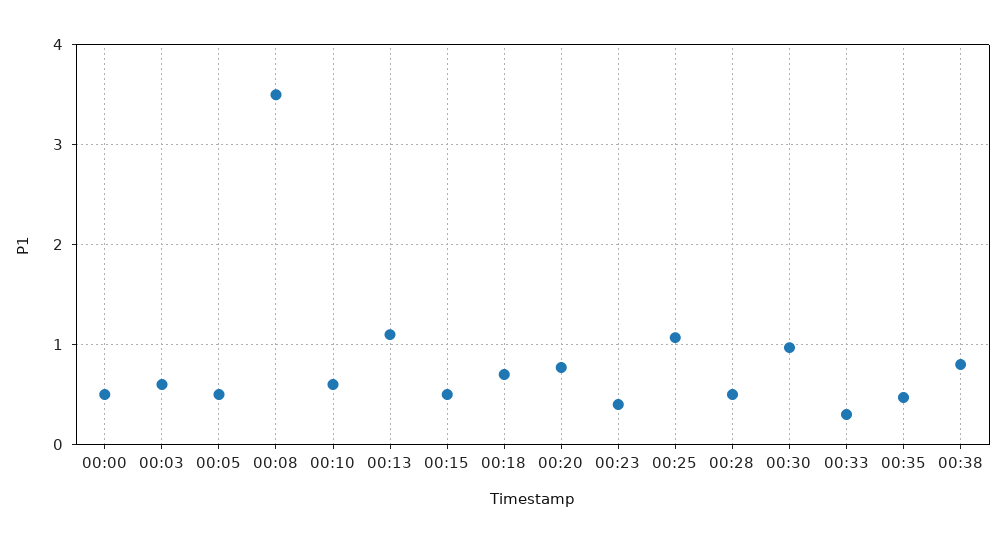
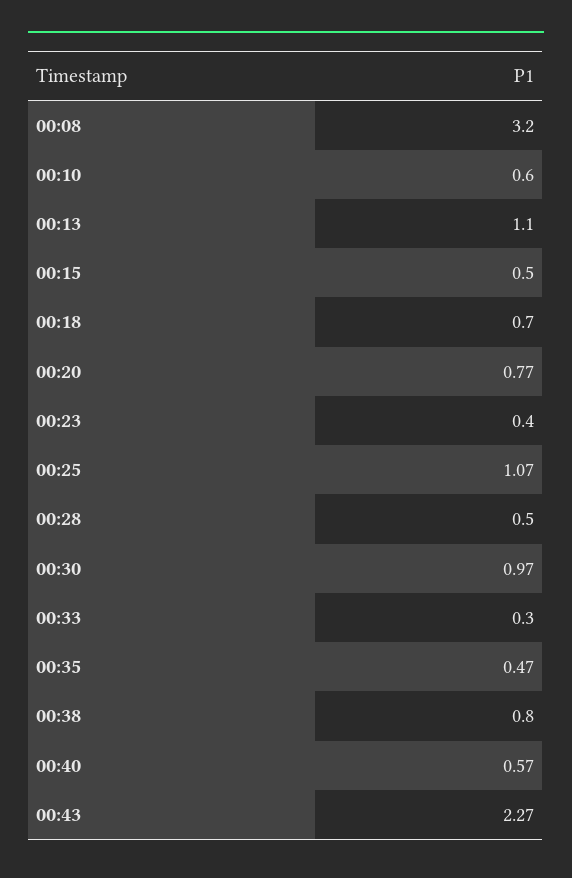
00:00: 0.5 -> none
00:03: 0.6 -> none
00:05: 0.5 -> none
00:08: 3.5 -> 3.2
00:40: none -> 0.57
00:43: none -> 2.27

